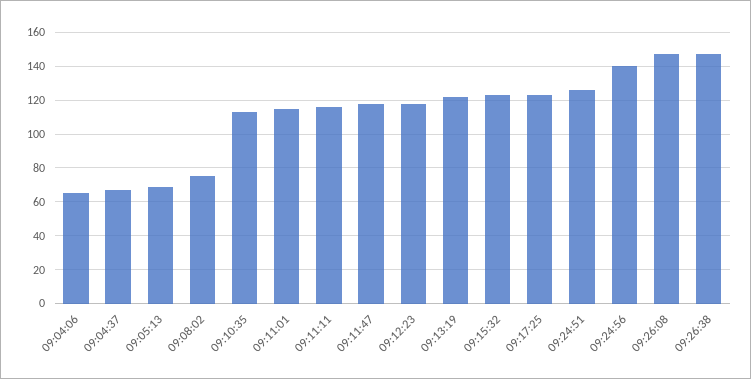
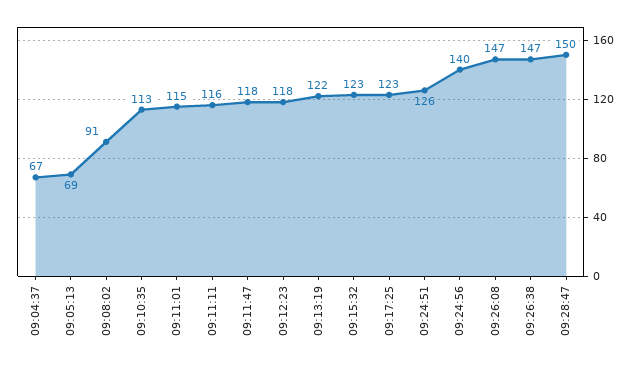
09:04:06: 65 -> none
09:08:02: 75 -> 91
09:28:47: none -> 150

